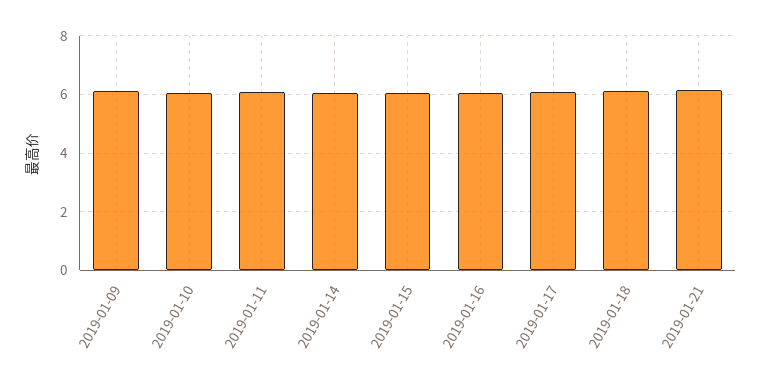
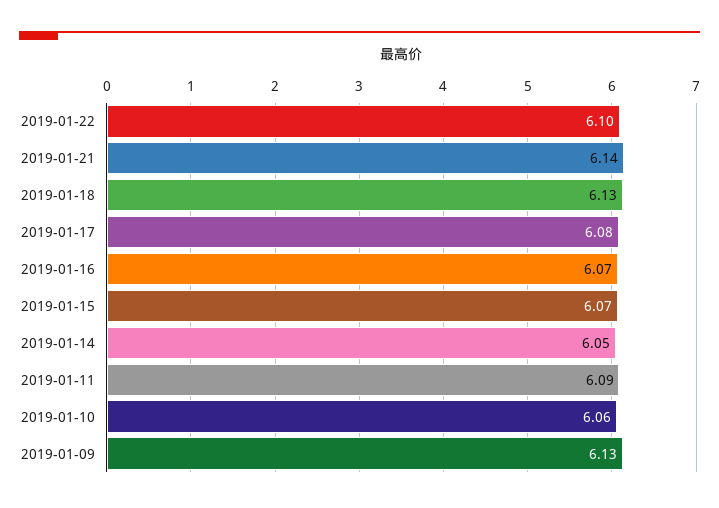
2019-01-22: none -> 6.1

